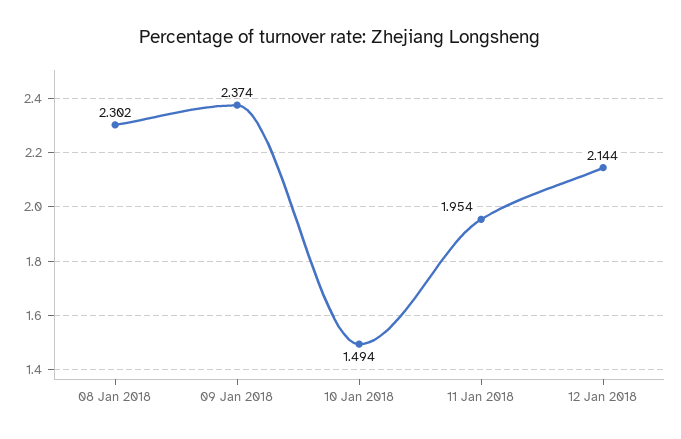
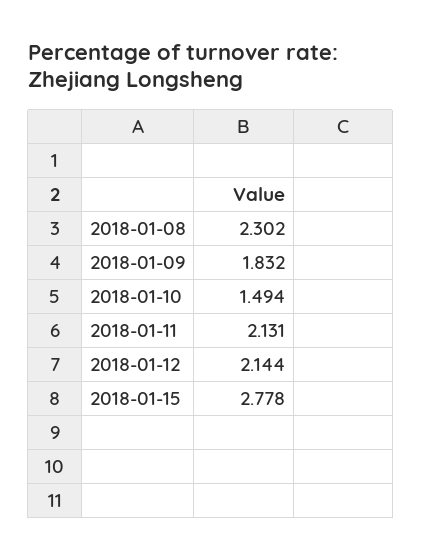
09 Jan 2018: 2.374 -> 1.832
11 Jan 2018: 1.954 -> 2.131
2018-01-15: none -> 2.778

